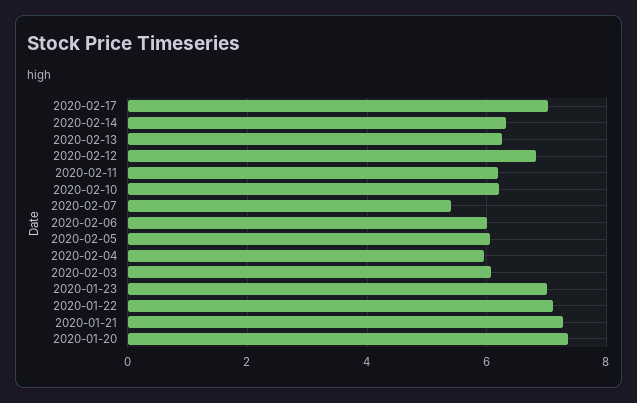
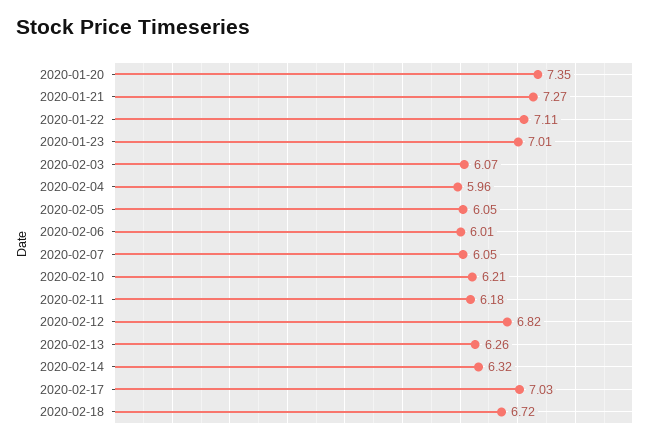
2020-02-07: 5.4 -> 6.05
2020-02-18: none -> 6.72

